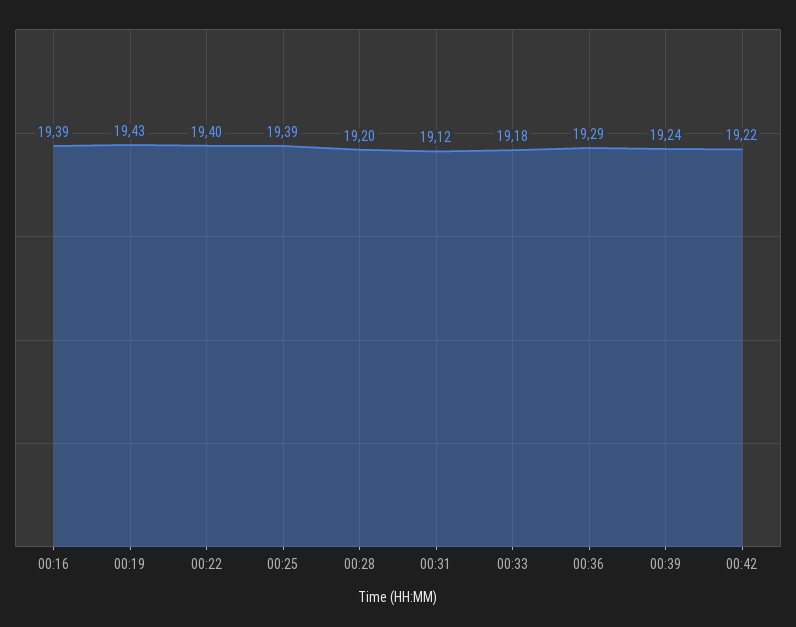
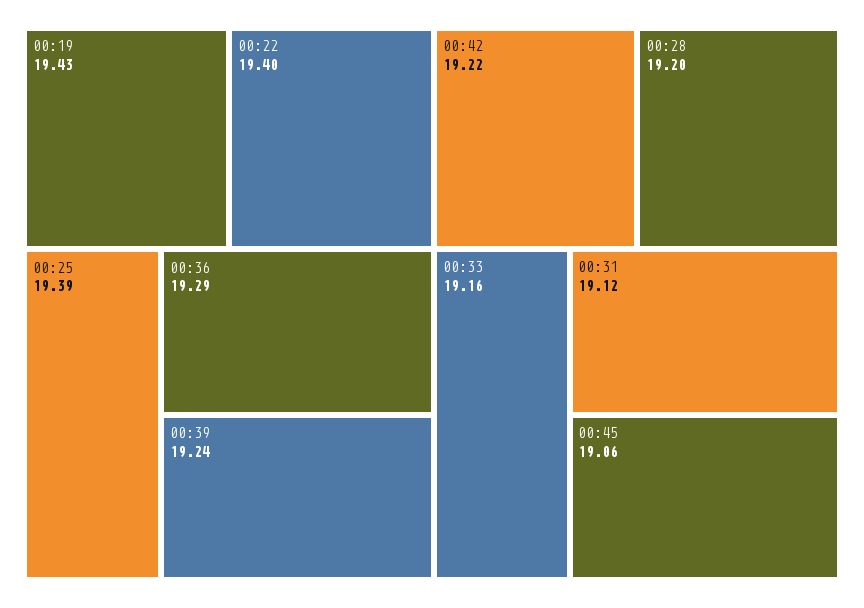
00:16: 19.39 -> none
00:33: 19.18 -> 19.16
00:45: none -> 19.06

